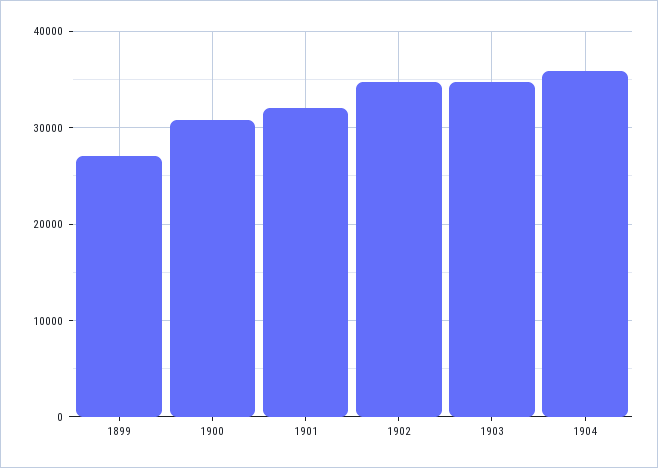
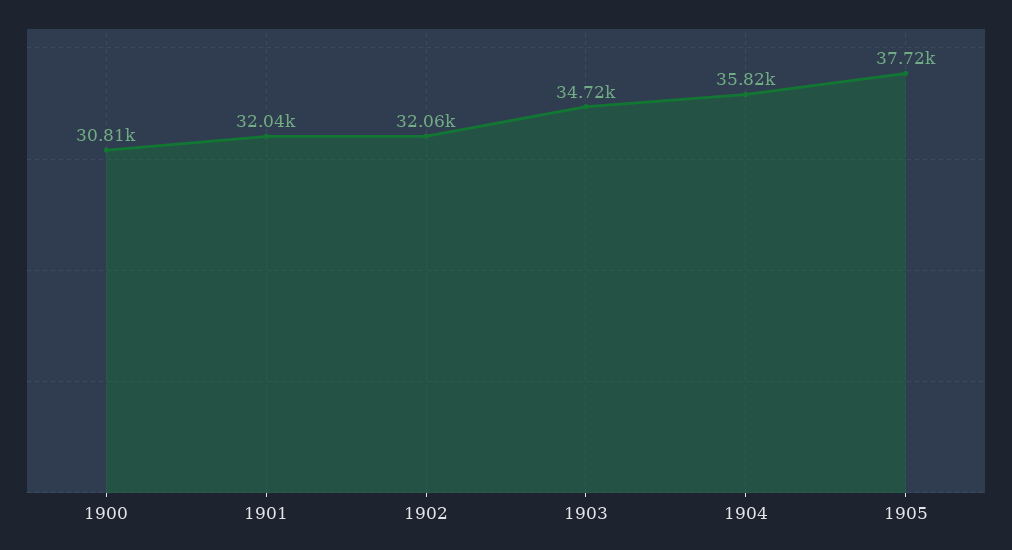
1899: 27000 -> none
1902: 35000 -> 32060
1905: none -> 37720

